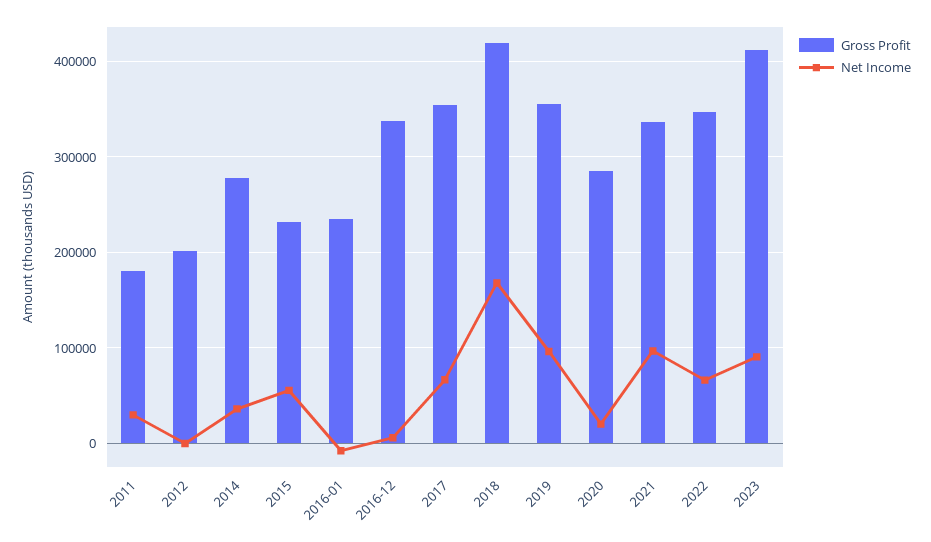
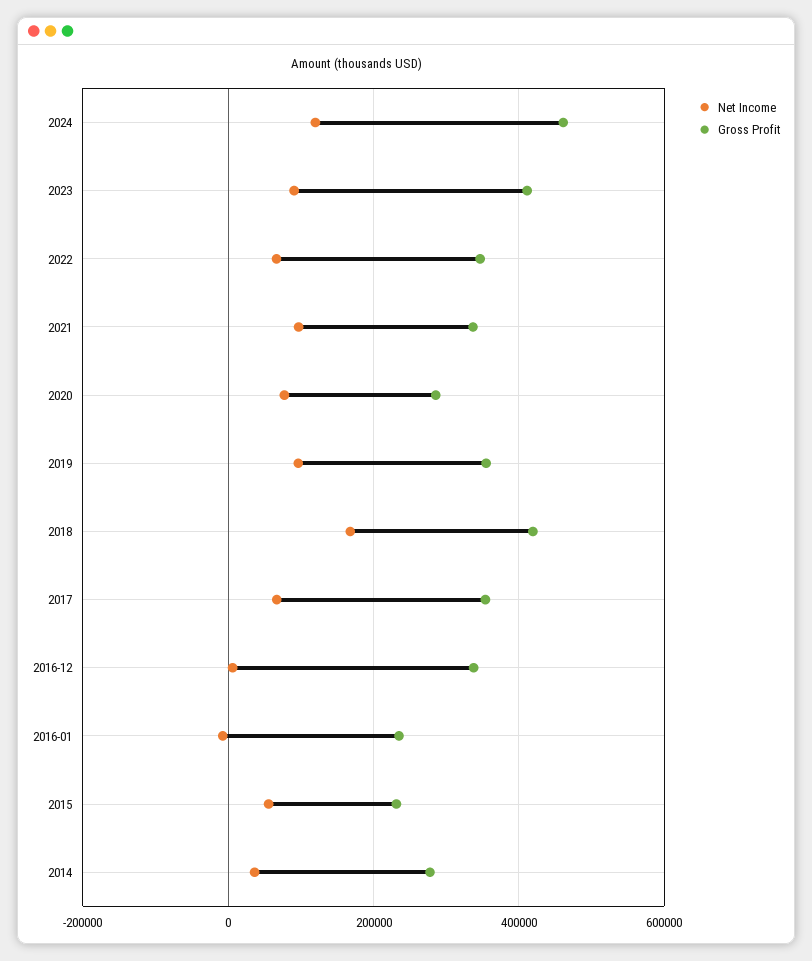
Gross Profit, 2011: 180000 -> none
Net Income, 2011: 30000 -> none
Gross Profit, 2012: 200000 -> none
Net Income, 2012: 0 -> none
Net Income, 2020: 20000 -> 80000
Net Income, 2024: none -> 120000
Gross Profit, 2024: none -> 460000

